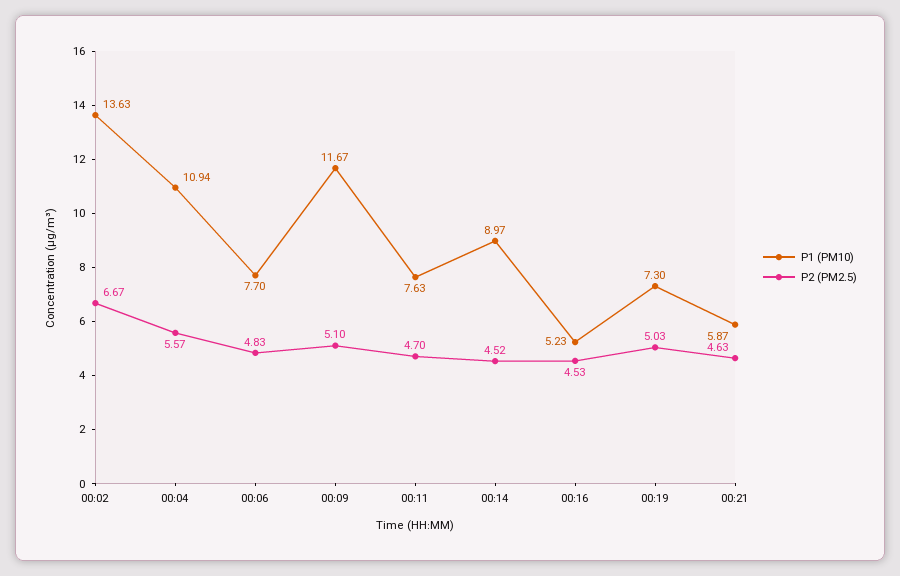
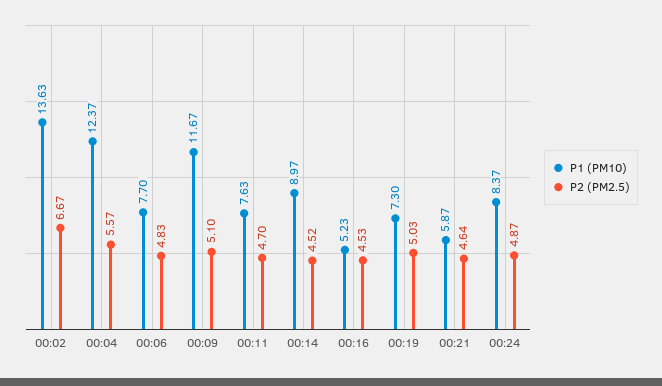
P1 (PM10), 00:04: 10.94 -> 12.37
P2 (PM2.5), 00:21: 4.63 -> 4.64
P1 (PM10), 00:24: none -> 8.37
P2 (PM2.5), 00:24: none -> 4.87

